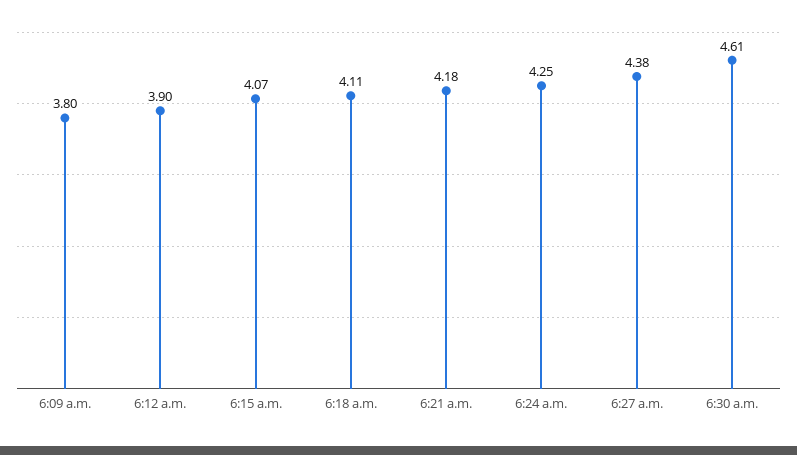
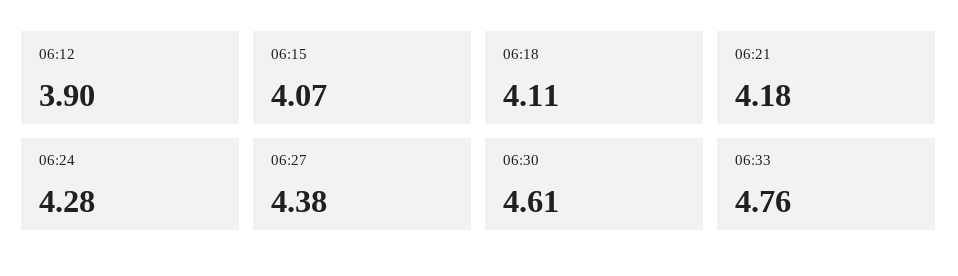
6:09 a.m.: 3.8 -> none
6:24 a.m.: 4.25 -> 4.28
06:33: none -> 4.76

